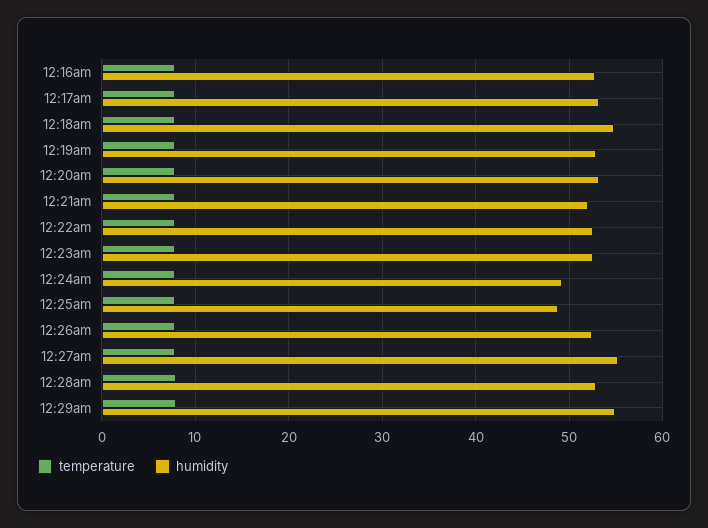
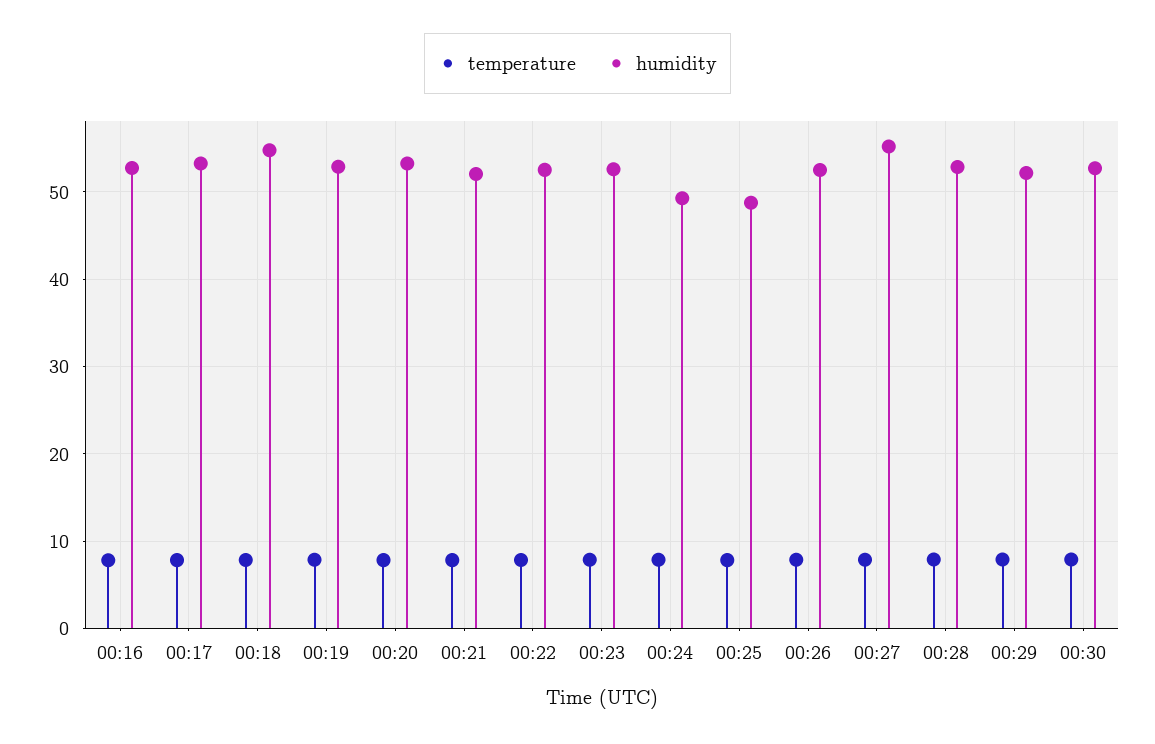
humidity, 12:29am: 55 -> 52
temperature, 00:30: none -> 8
humidity, 00:30: none -> 53

